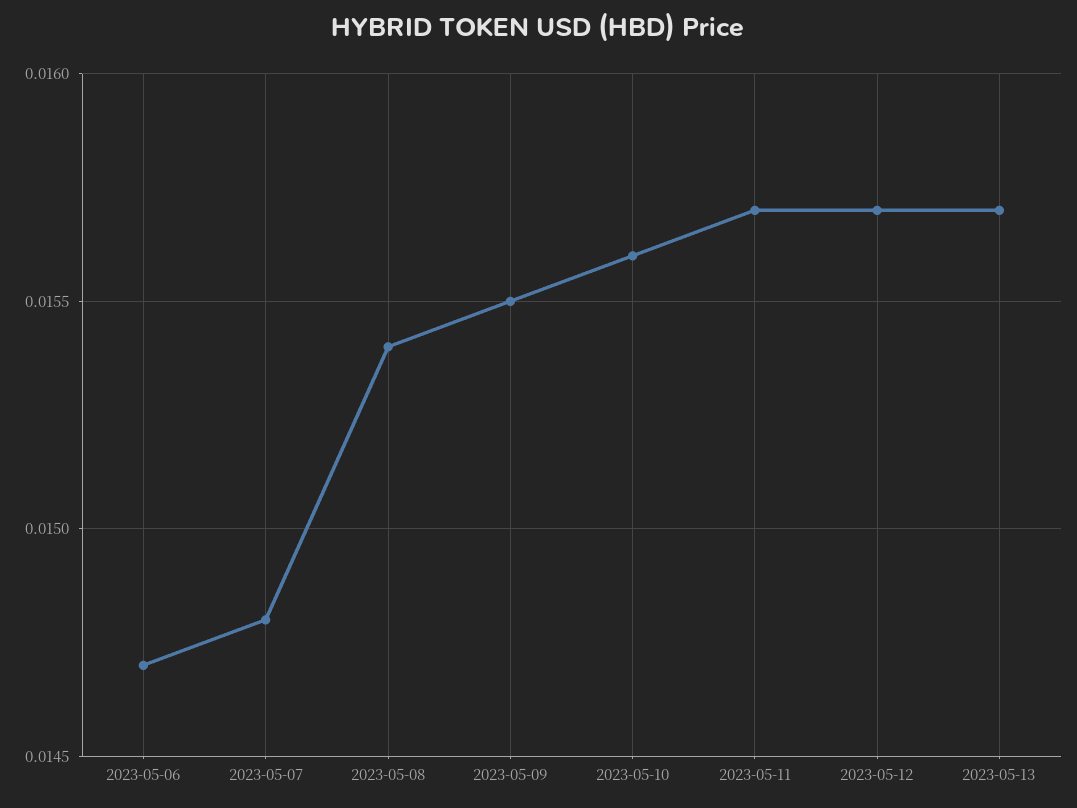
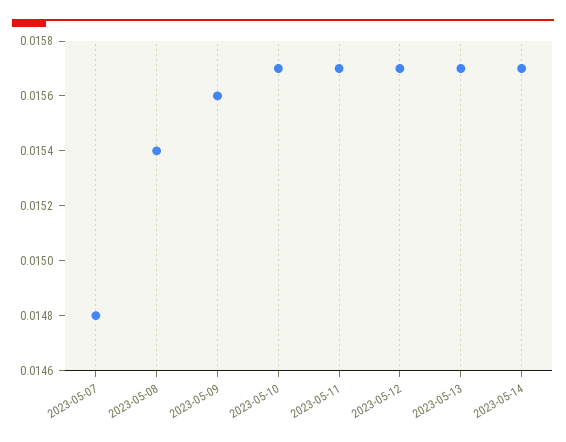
2023-05-06: 0.0147 -> none
2023-05-09: 0.0155 -> 0.0156
2023-05-10: 0.0156 -> 0.0157
2023-05-14: none -> 0.0157

